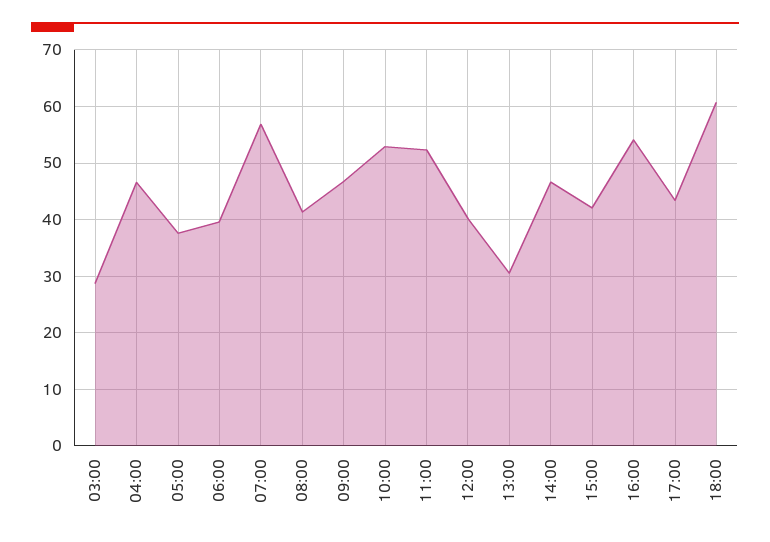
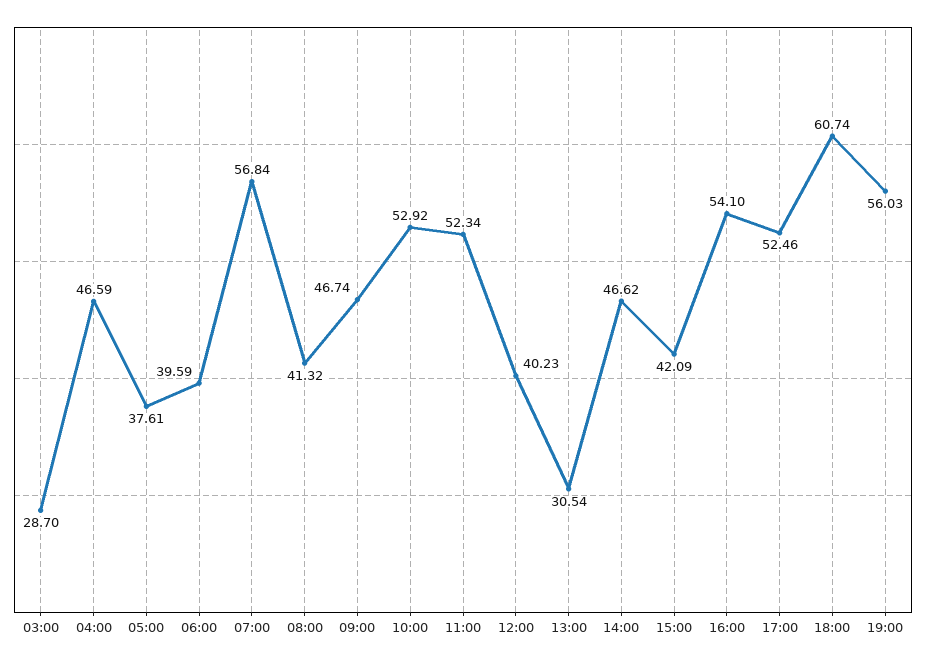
17:00: 44 -> 52.46
19:00: none -> 56.03

